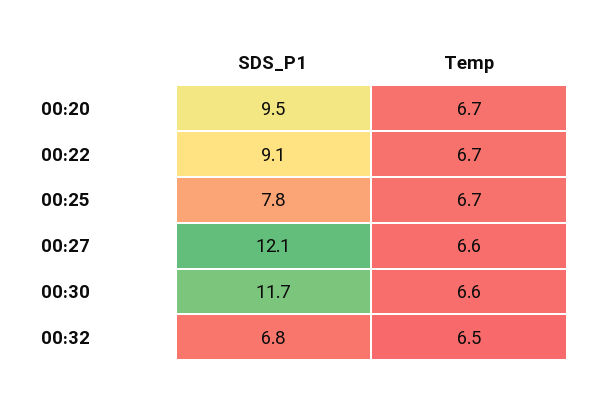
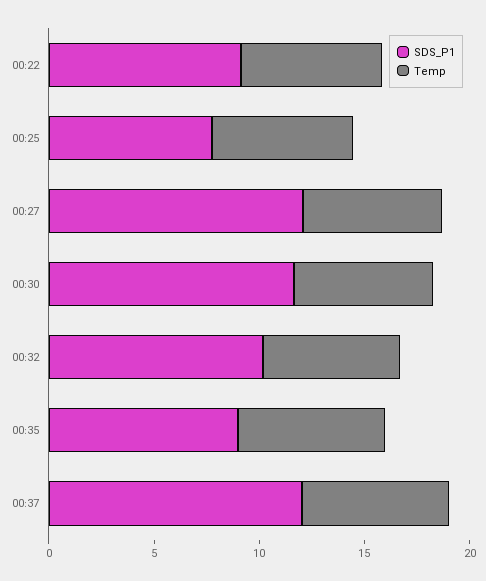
SDS_P1, 00:20: 9.5 -> none
Temp, 00:20: 6.7 -> none
SDS_P1, 00:32: 6.8 -> 10
SDS_P1, 00:35: none -> 9
Temp, 00:35: none -> 7
SDS_P1, 00:37: none -> 12
Temp, 00:37: none -> 7

